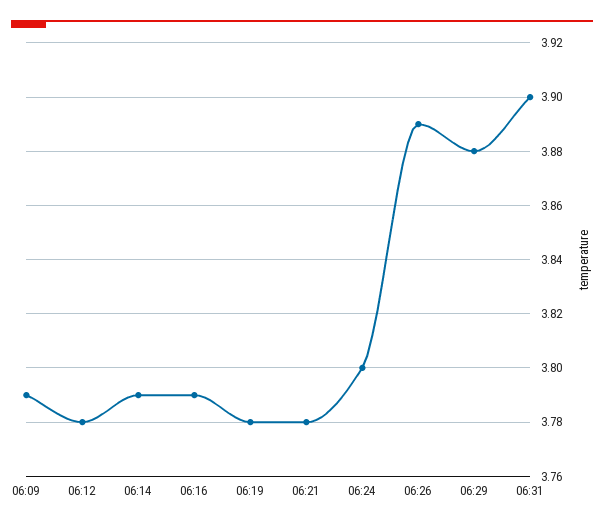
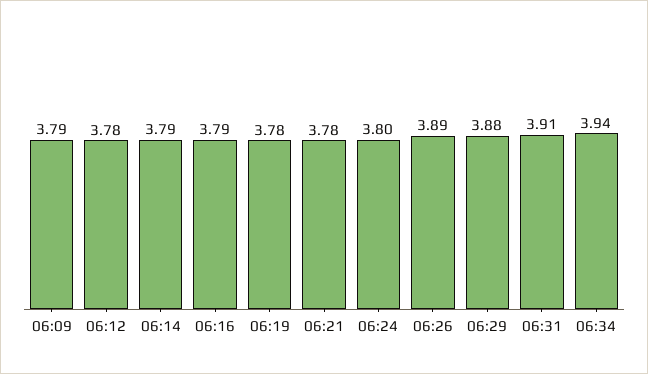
06:31: 3.9 -> 3.91
06:34: none -> 3.94

